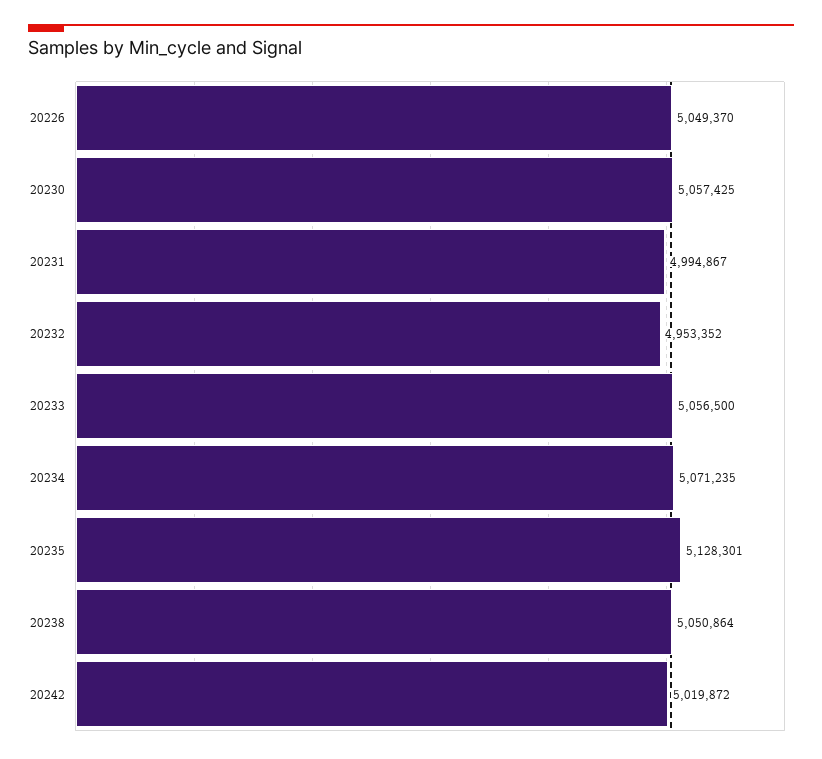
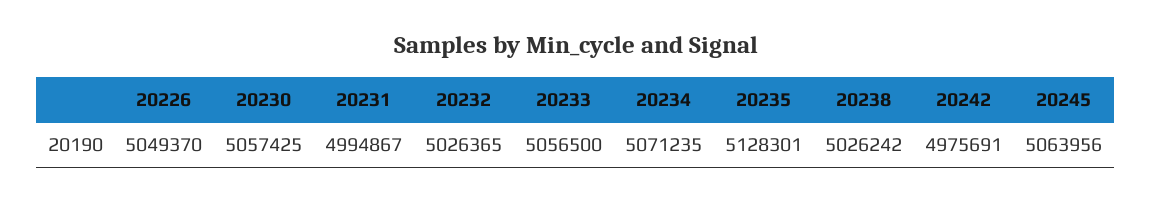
20232: 4953352 -> 5026365
20238: 5050864 -> 5026242
20242: 5019872 -> 4975691
20245: none -> 5063956

